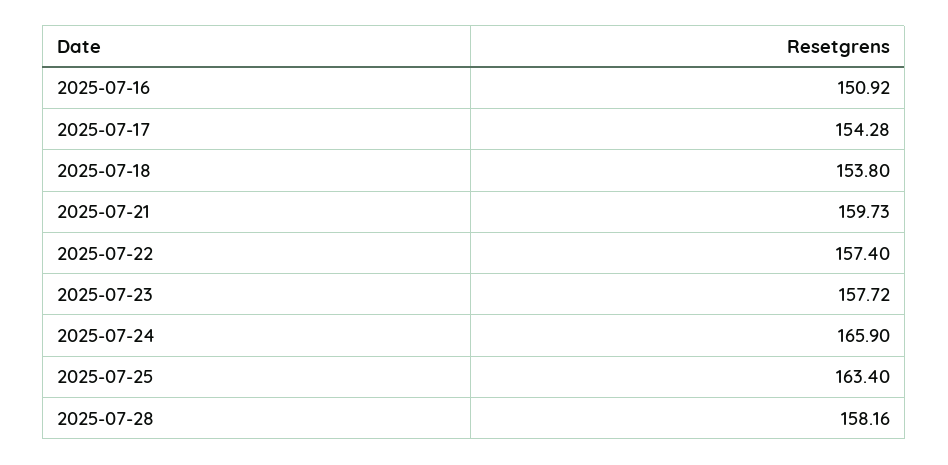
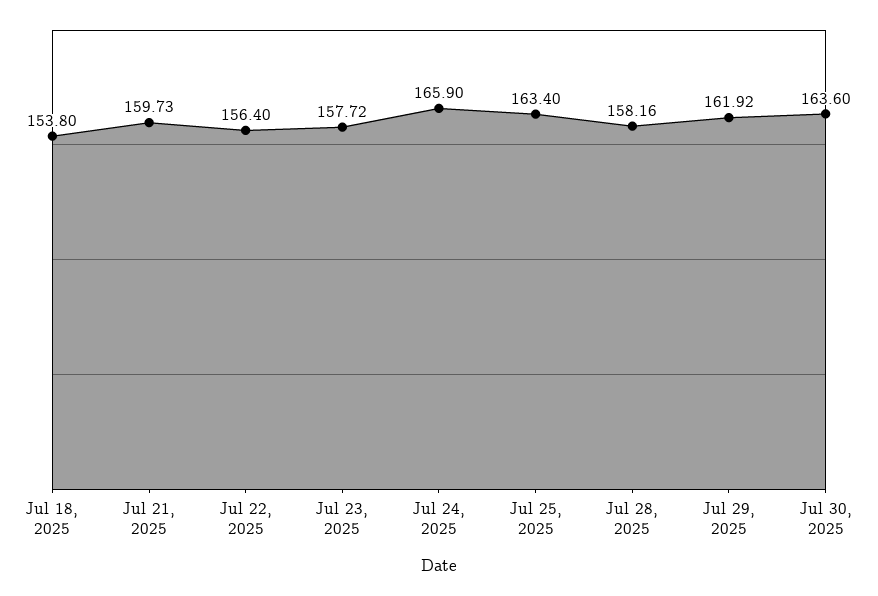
2025-07-16: 150.92 -> none
2025-07-17: 154.28 -> none
2025-07-22: 157.4 -> 156.4
Jul 29, 2025: none -> 161.92
Jul 30, 2025: none -> 163.6

